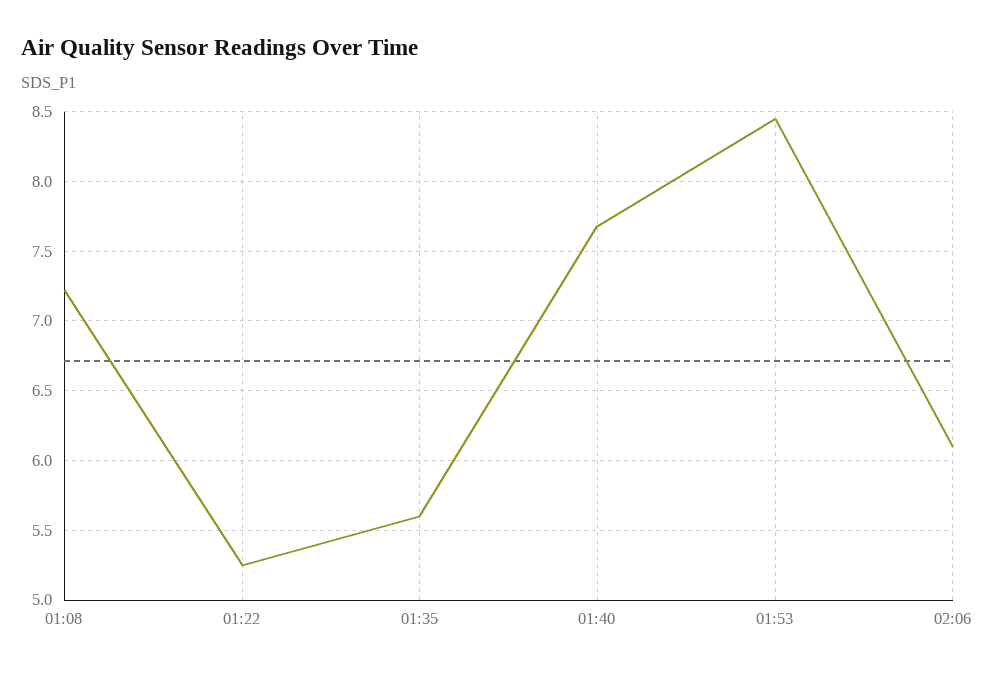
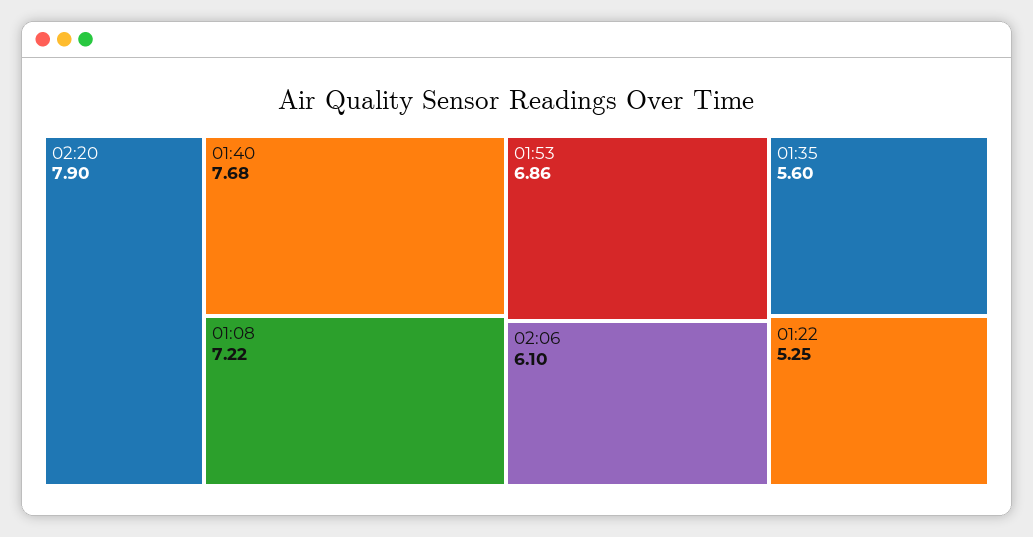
01:53: 8.45 -> 6.86
02:20: none -> 7.9

